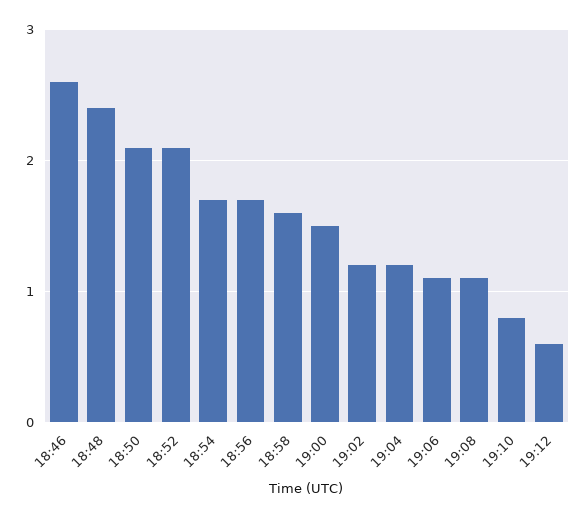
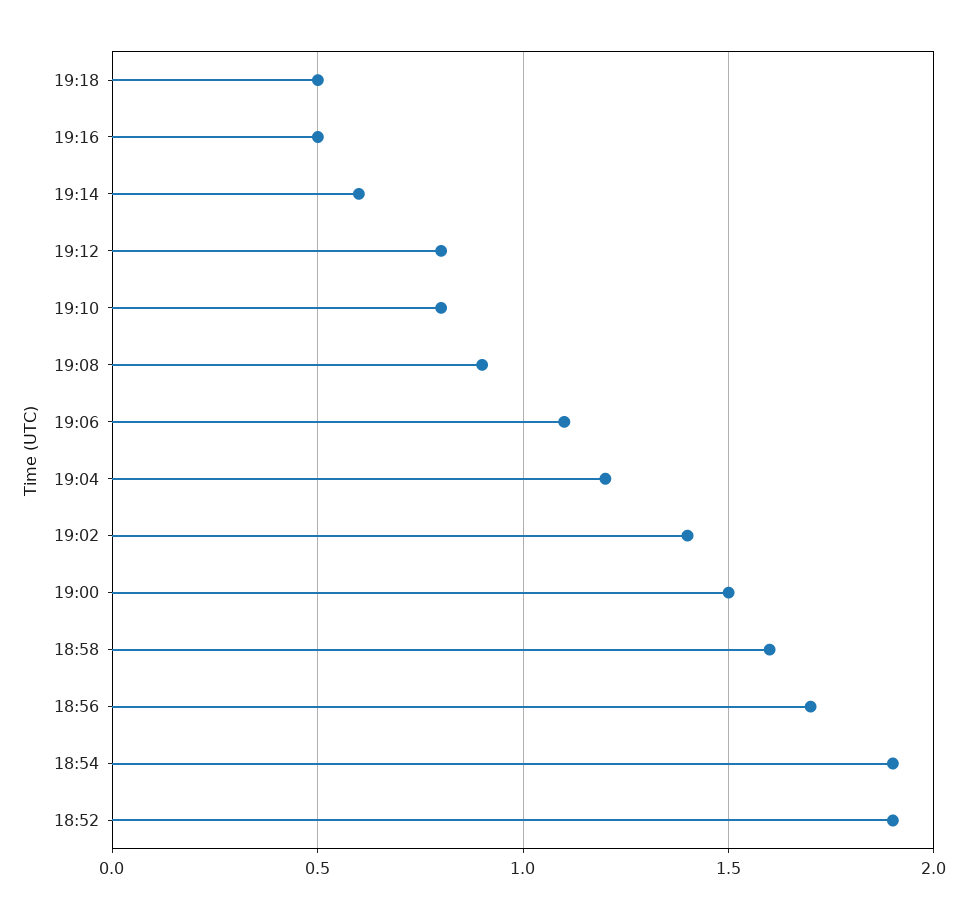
18:46: 2.6 -> none
18:48: 2.4 -> none
18:50: 2.1 -> none
18:52: 2.1 -> 1.9
18:54: 1.7 -> 1.9
19:02: 1.2 -> 1.4
19:08: 1.1 -> 0.9
19:12: 0.6 -> 0.8
19:18: none -> 0.5
19:16: none -> 0.5
19:14: none -> 0.6

